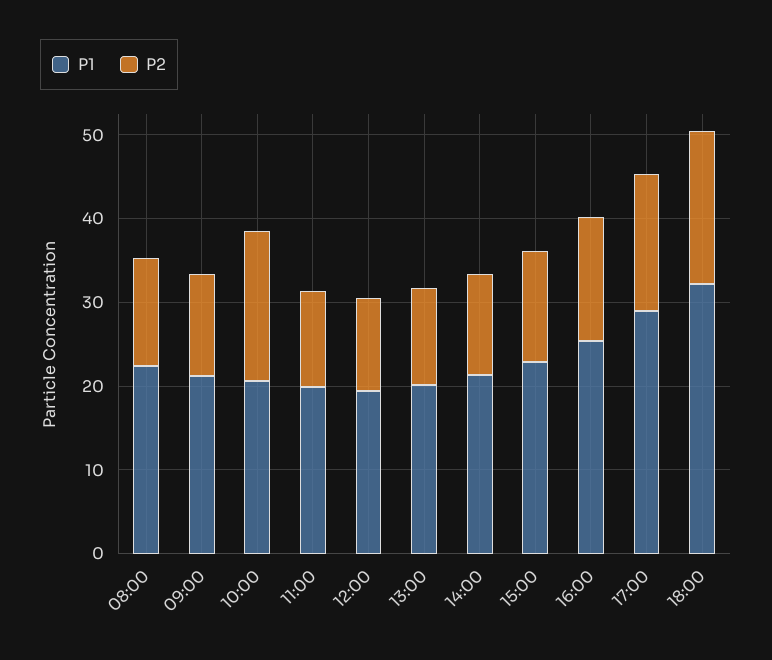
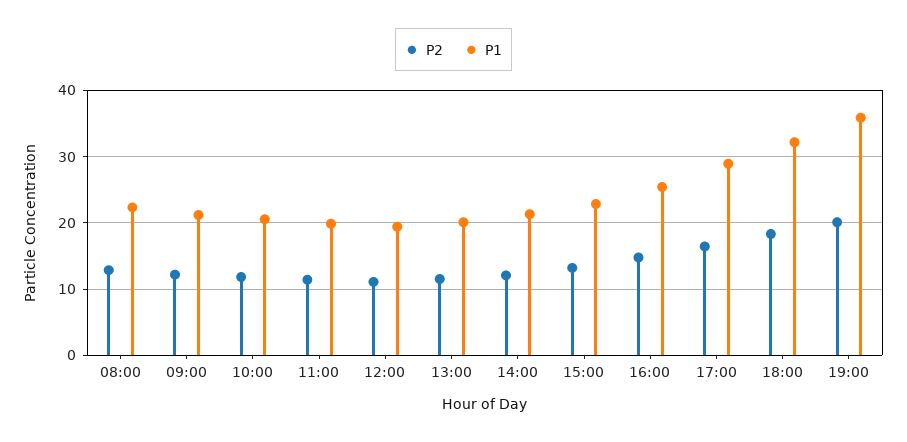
P2, 10:00: 18 -> 12
P2, 19:00: none -> 20
P1, 19:00: none -> 36

